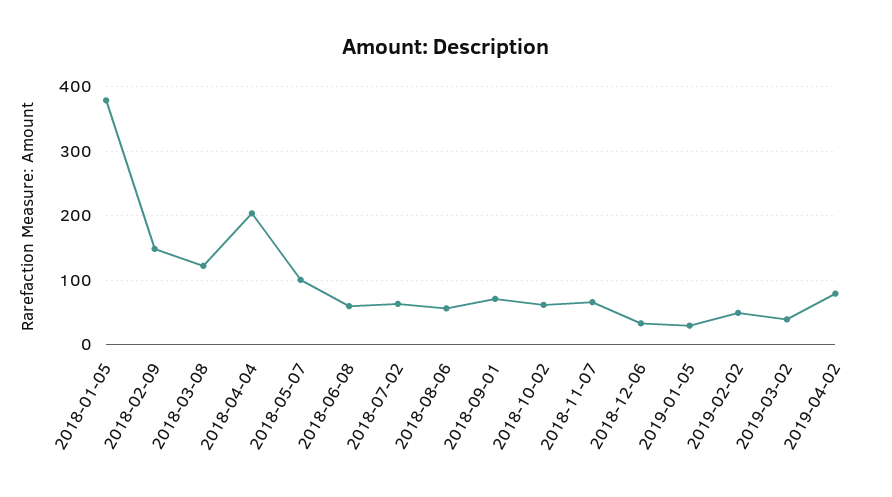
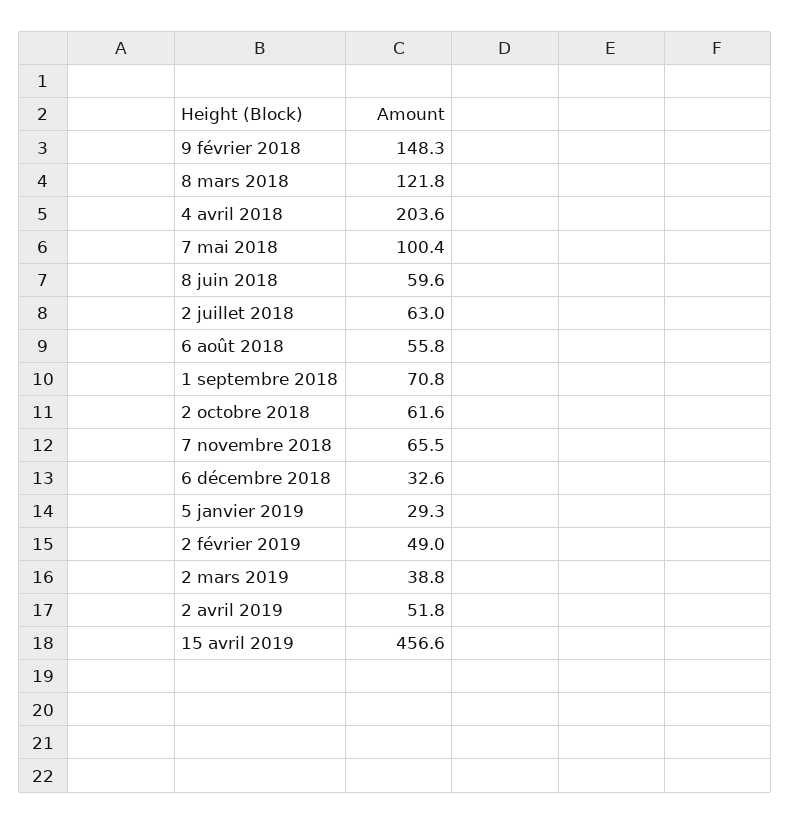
2018-01-05: 380 -> none
2019-04-02: 80 -> 51.8
15 avril 2019: none -> 456.6

